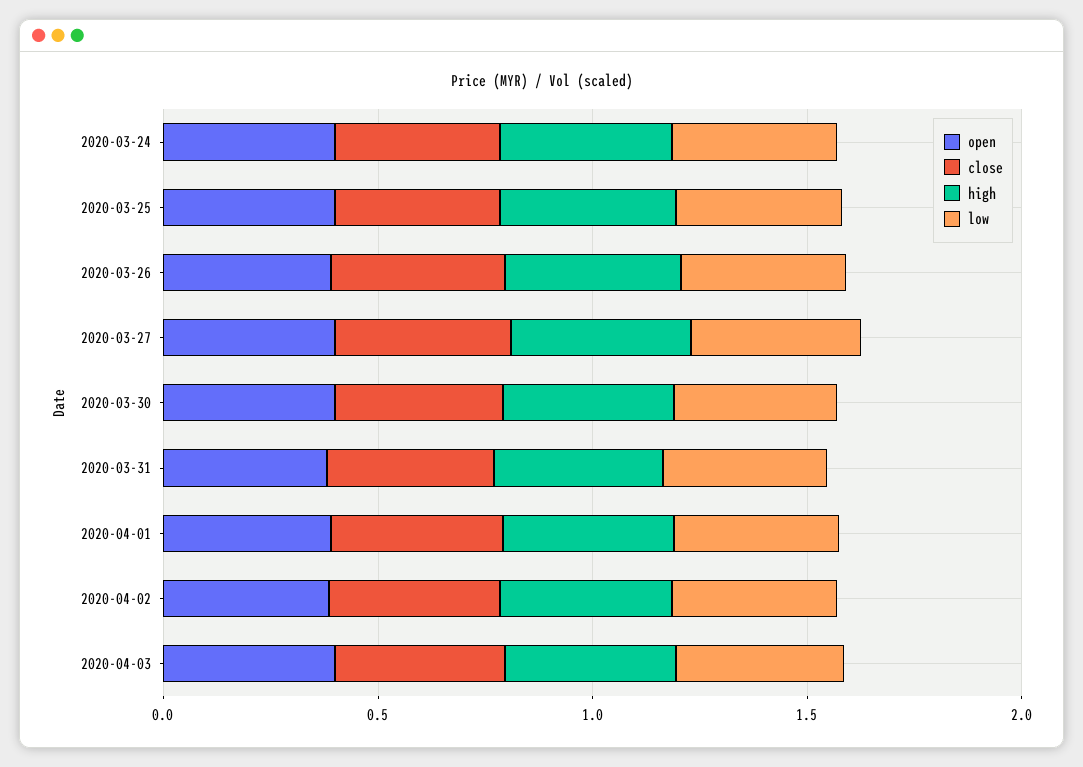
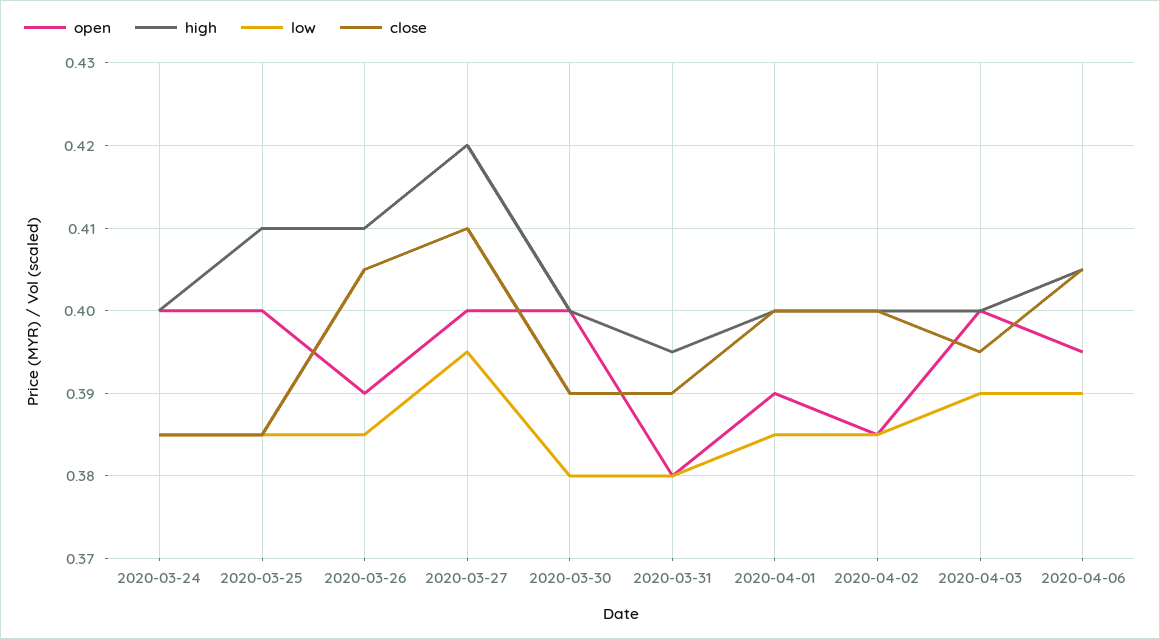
open, 2020-04-06: none -> 0.395
high, 2020-04-06: none -> 0.405
low, 2020-04-06: none -> 0.39
close, 2020-04-06: none -> 0.405

